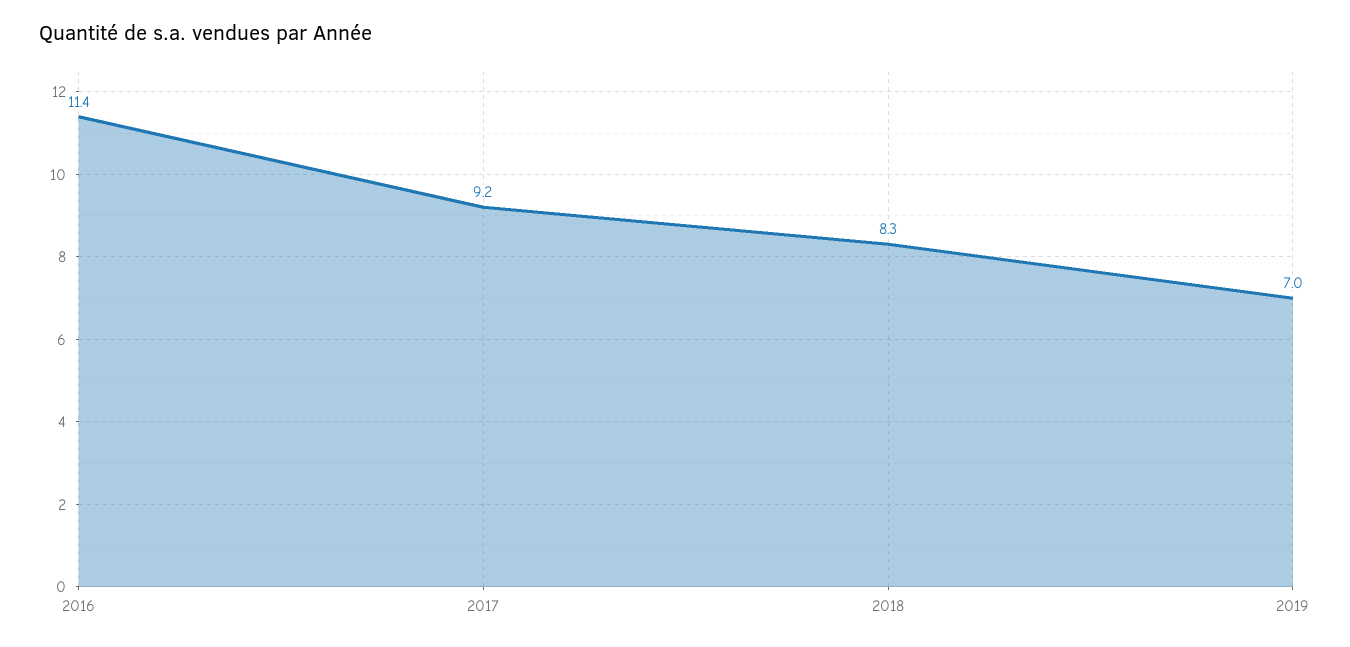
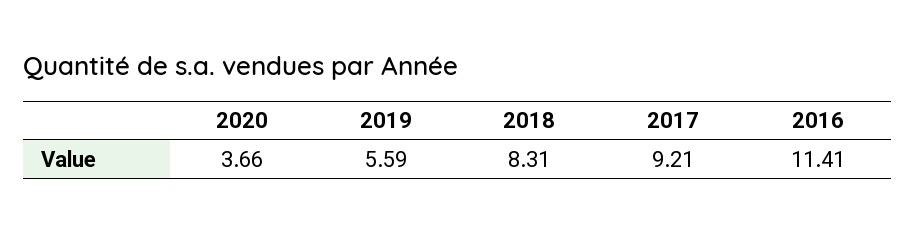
2019: 7 -> 5.59
2020: none -> 3.66

